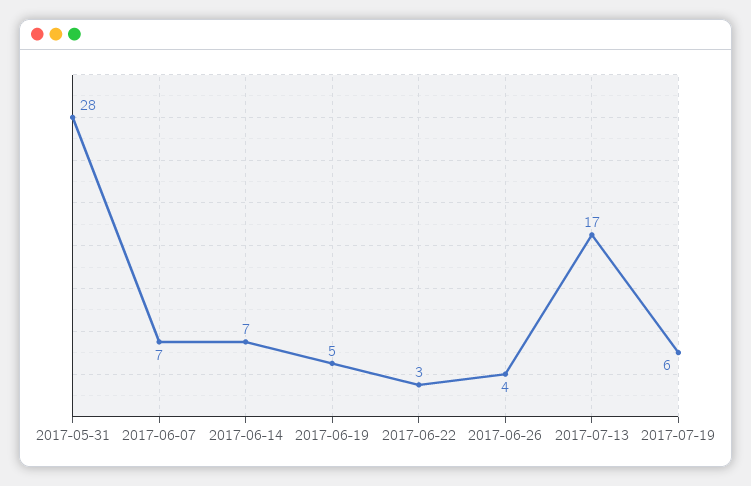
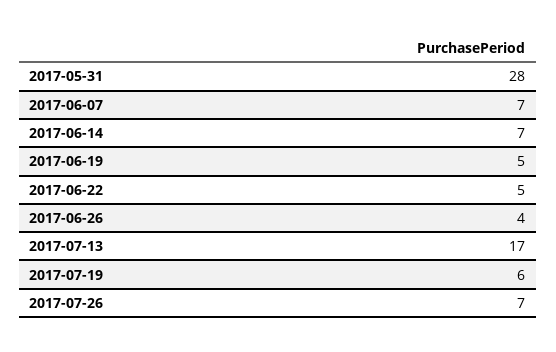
2017-06-22: 3 -> 5
2017-07-26: none -> 7

